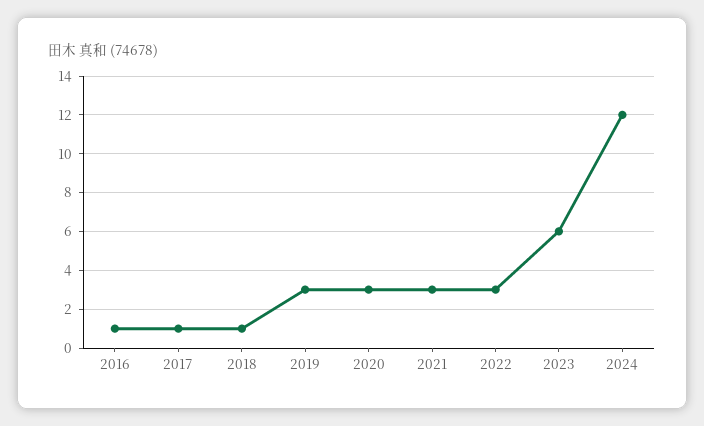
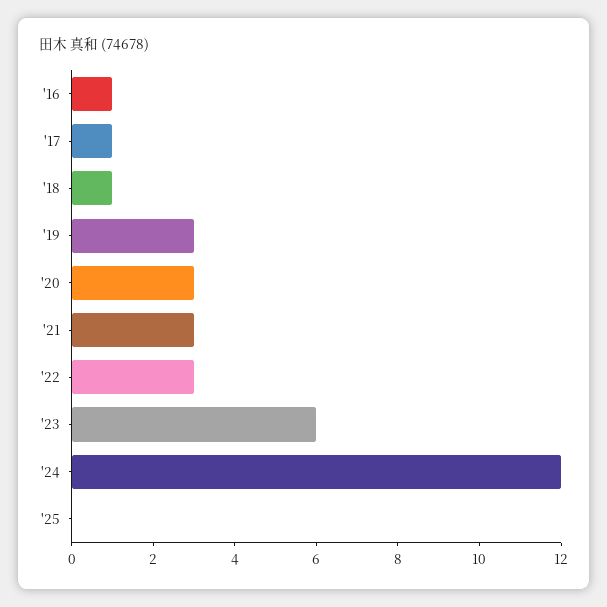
'25: none -> 0

